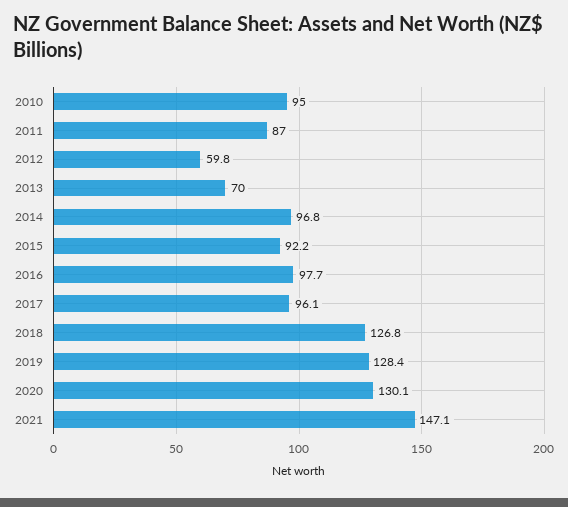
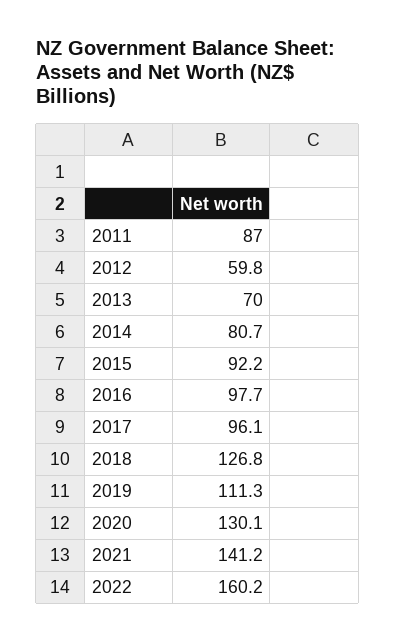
2010: 95 -> none
2014: 96.8 -> 80.7
2019: 128.4 -> 111.3
2021: 147.1 -> 141.2
2022: none -> 160.2

